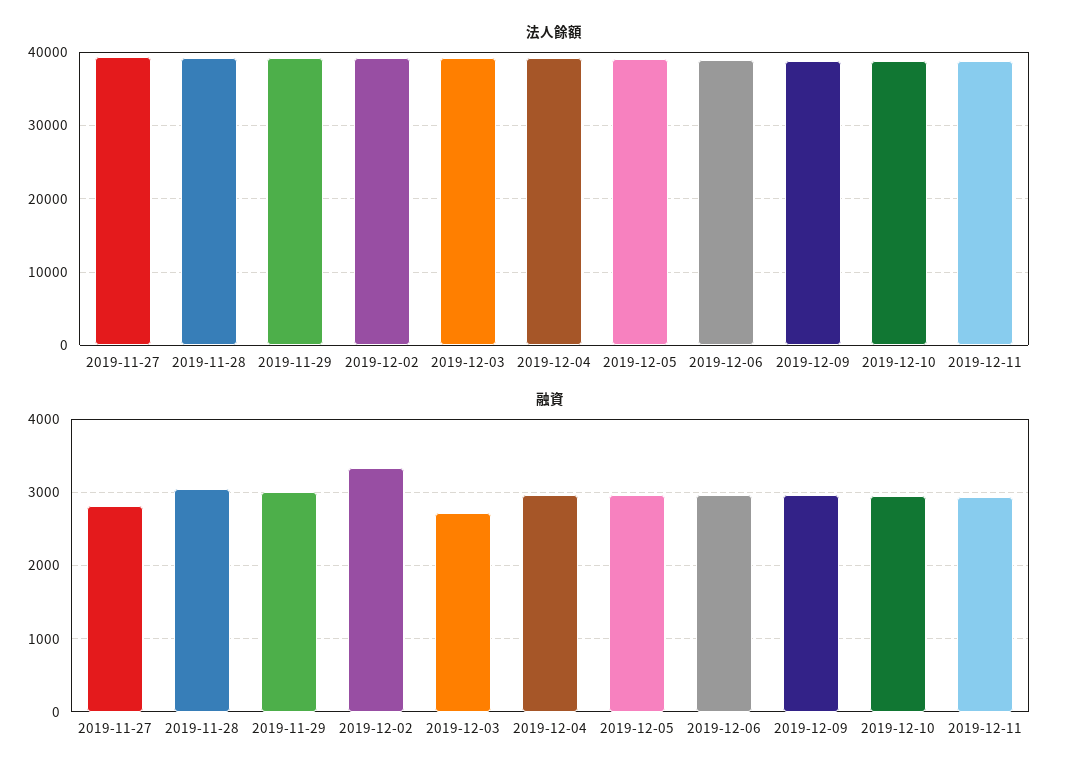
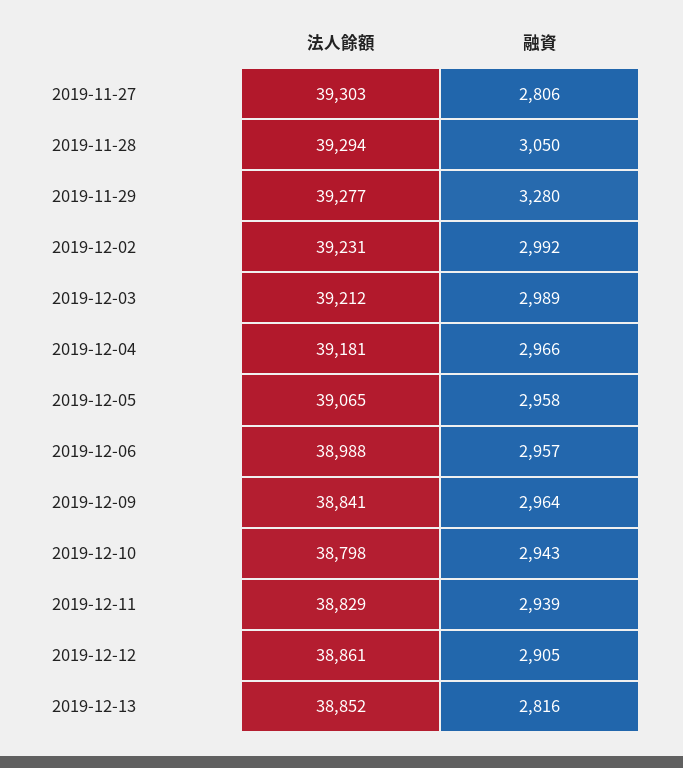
融資, 2019-11-29: 3000 -> 3280
融資, 2019-12-02: 3300 -> 2992
融資, 2019-12-03: 2700 -> 2989
法人餘額, 2019-12-12: none -> 38861
融資, 2019-12-12: none -> 2905
法人餘額, 2019-12-13: none -> 38852
融資, 2019-12-13: none -> 2816

